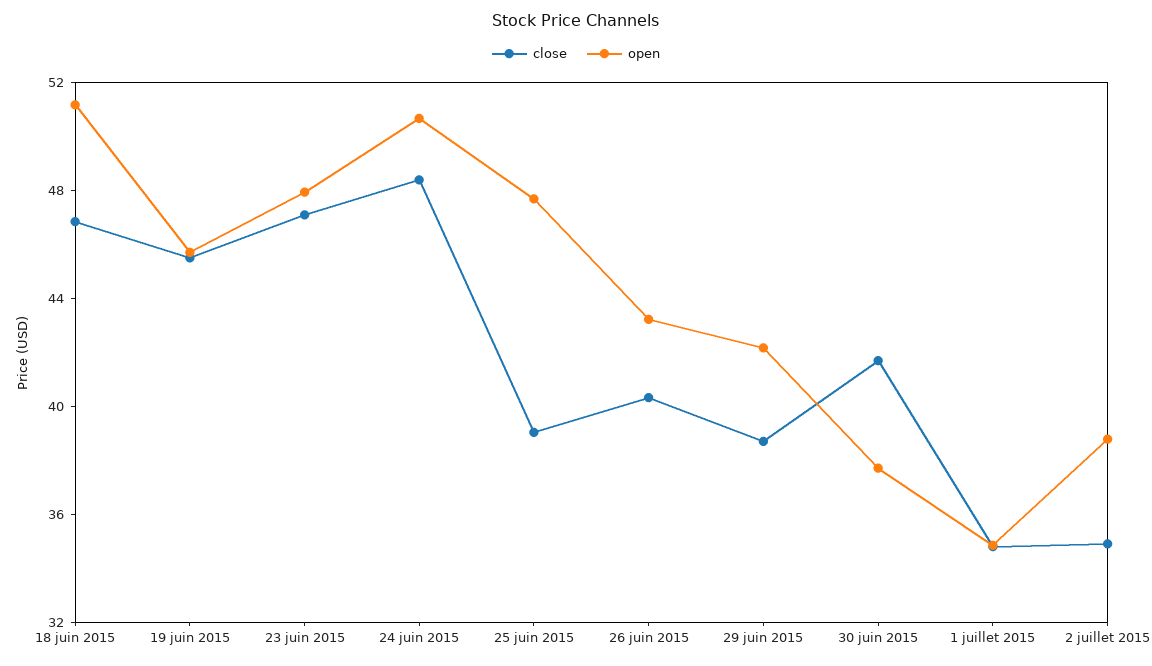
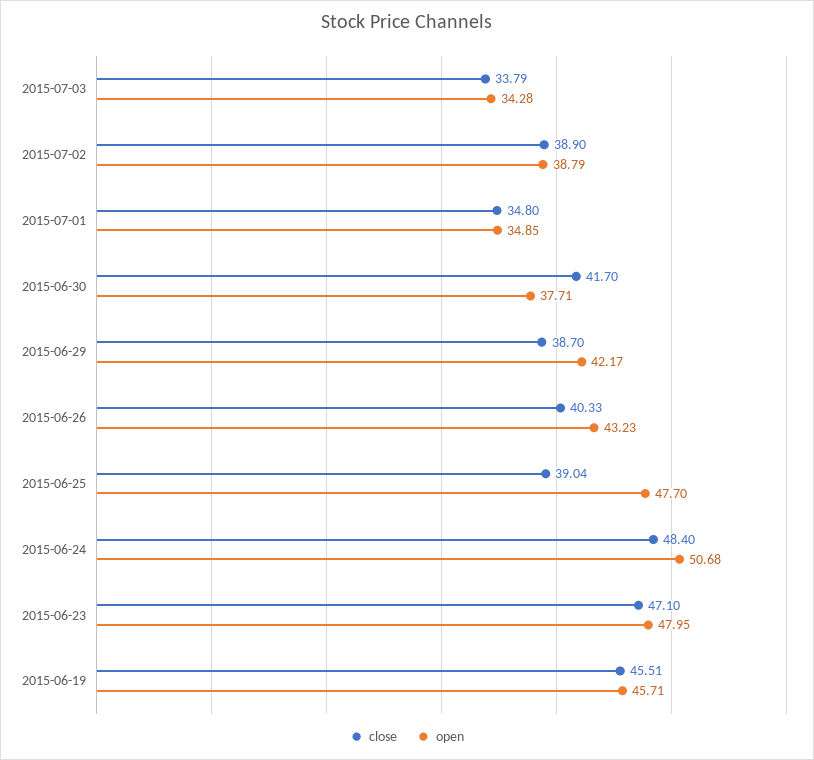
close, 18 juin 2015: 47 -> none
open, 18 juin 2015: 51 -> none
close, 2 juillet 2015: 35 -> 38.9
close, 2015-07-03: none -> 33.79
open, 2015-07-03: none -> 34.28

